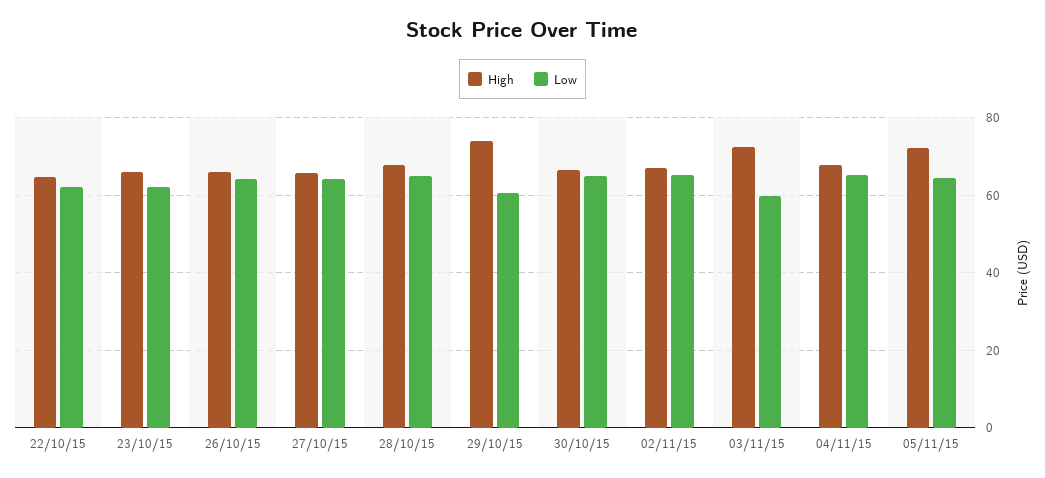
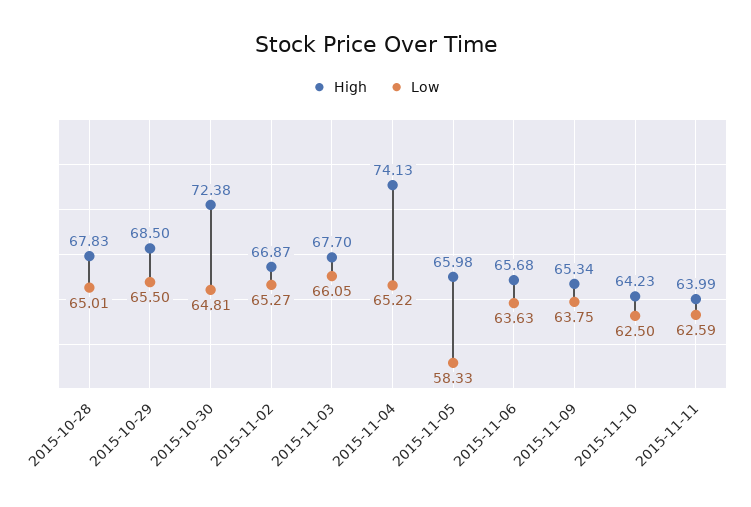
High, 22/10/15: 64 -> none
Low, 22/10/15: 62 -> none
High, 23/10/15: 66 -> none
Low, 23/10/15: 62 -> none
High, 26/10/15: 66 -> none
Low, 26/10/15: 64 -> none
High, 27/10/15: 66 -> none
Low, 27/10/15: 64 -> none
High, 29/10/15: 74 -> 68.5
Low, 29/10/15: 60 -> 65.5
High, 30/10/15: 66 -> 72.38
High, 03/11/15: 72 -> 67.7
Low, 03/11/15: 60 -> 66.05
High, 04/11/15: 68 -> 74.13
High, 05/11/15: 72 -> 65.98
Low, 05/11/15: 64 -> 58.33
High, 2015-11-06: none -> 65.68
Low, 2015-11-06: none -> 63.63
High, 2015-11-09: none -> 65.34
Low, 2015-11-09: none -> 63.75
High, 2015-11-10: none -> 64.23
Low, 2015-11-10: none -> 62.5
High, 2015-11-11: none -> 63.99
Low, 2015-11-11: none -> 62.59

